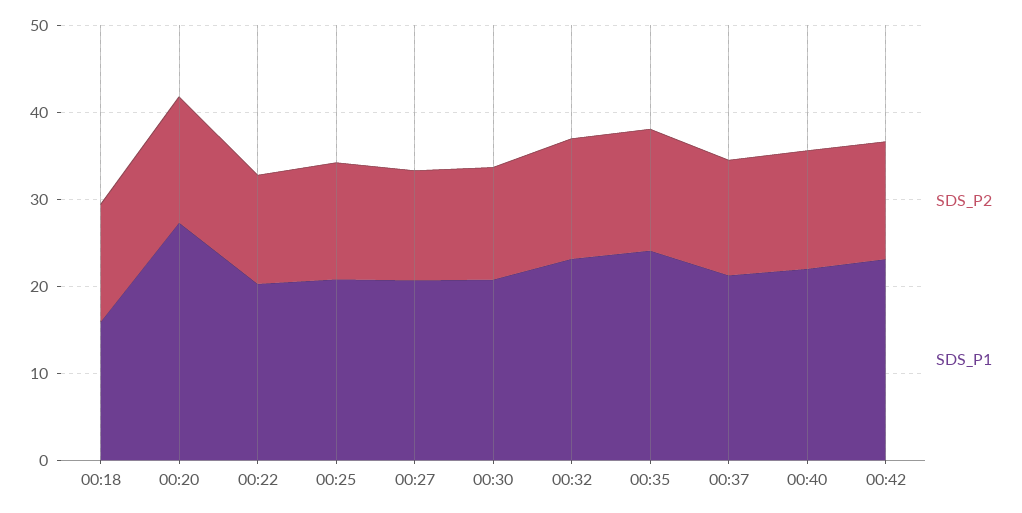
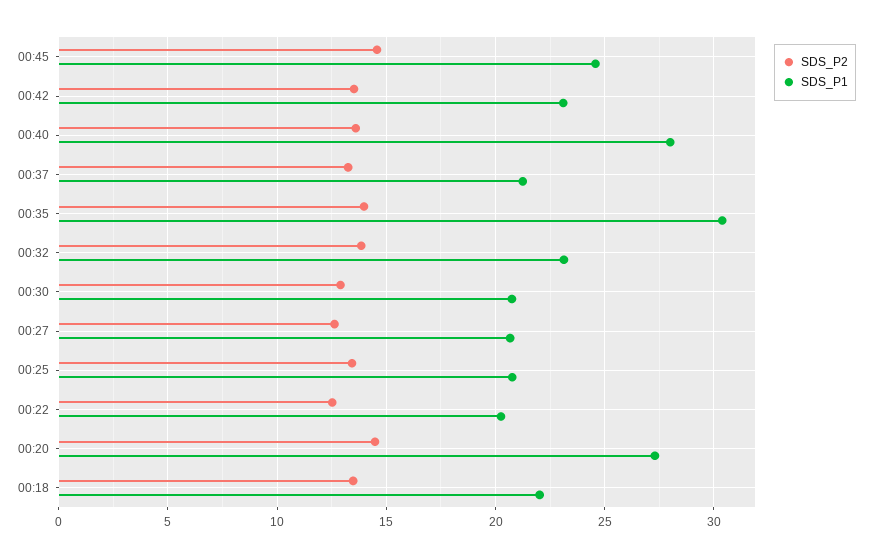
SDS_P1, 00:18: 16 -> 22
SDS_P1, 00:35: 24 -> 30.5
SDS_P1, 00:40: 22 -> 28
SDS_P2, 00:45: none -> 14.5
SDS_P1, 00:45: none -> 24.5

